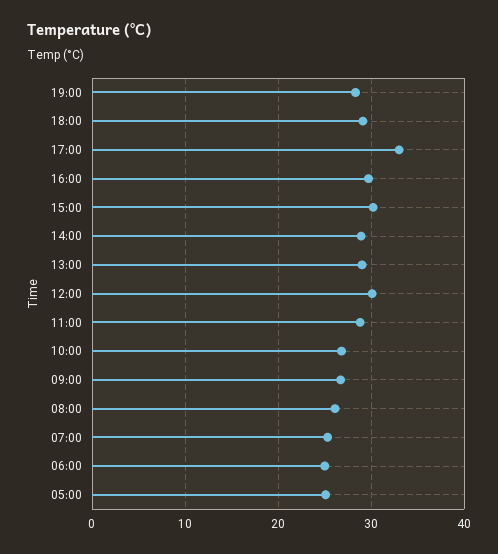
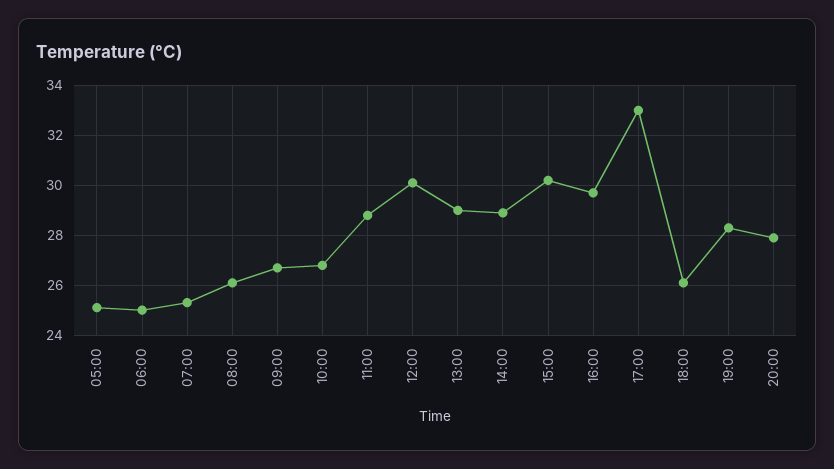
18:00: 29 -> 26
20:00: none -> 28

